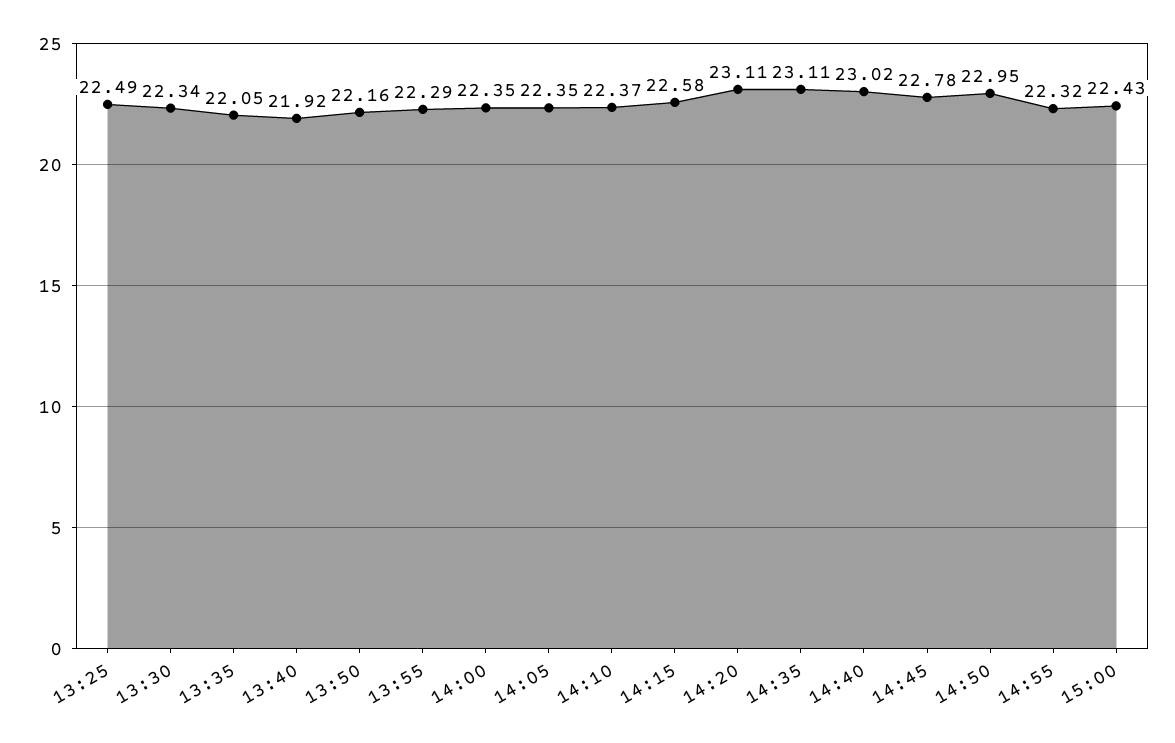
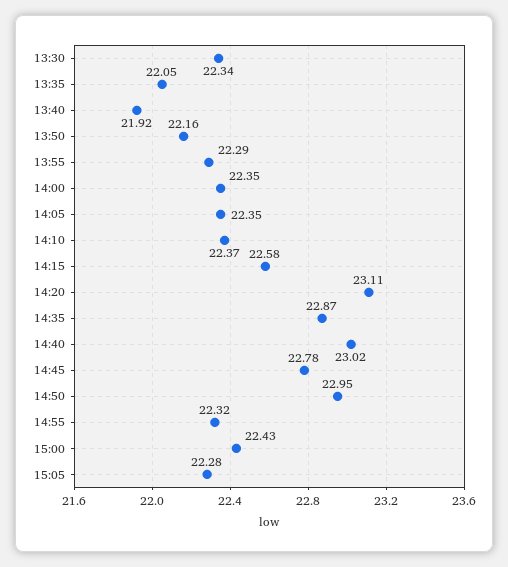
13:25: 22.49 -> none
14:35: 23.11 -> 22.87
15:05: none -> 22.28

